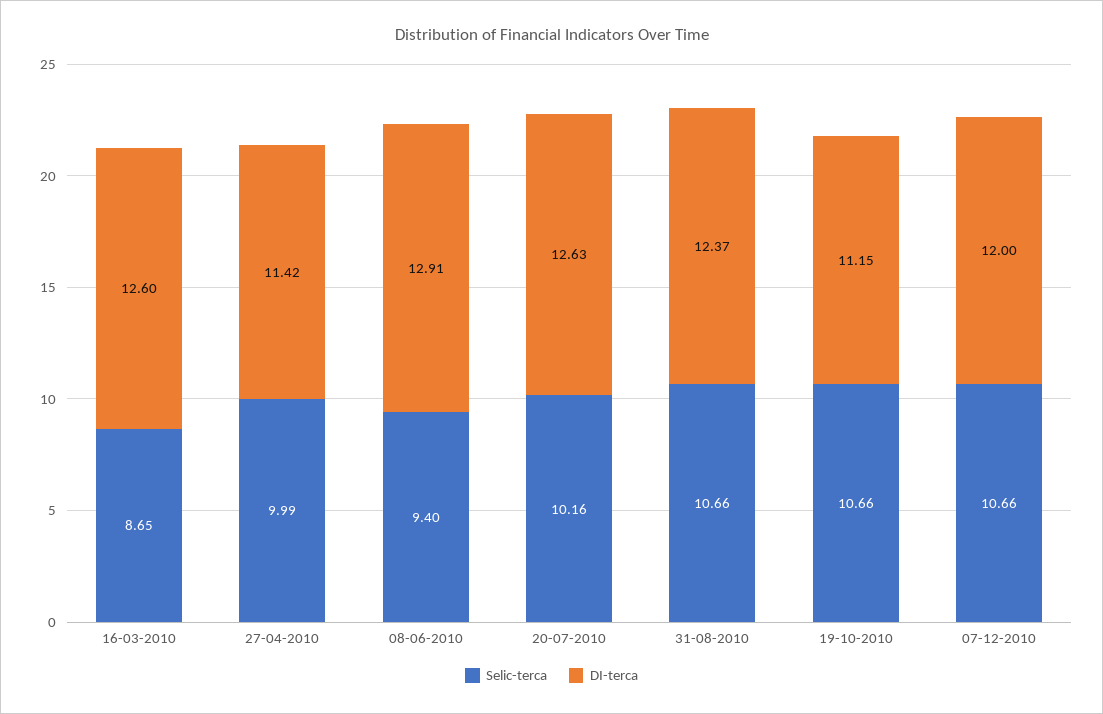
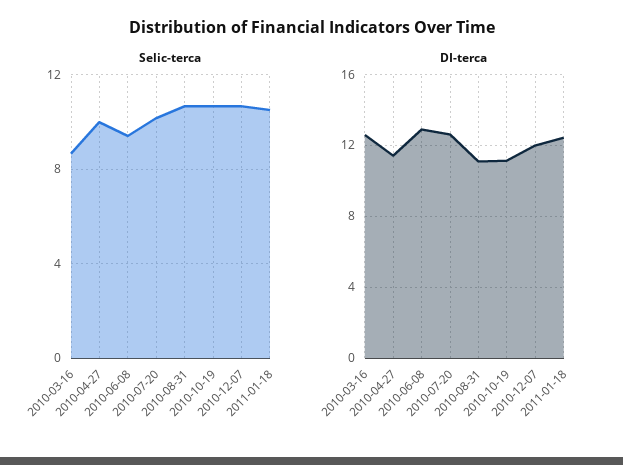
DI-terca, 31-08-2010: 12.37 -> 11
Selic-terca, 2011-01-18: none -> 10.5
DI-terca, 2011-01-18: none -> 12.5

